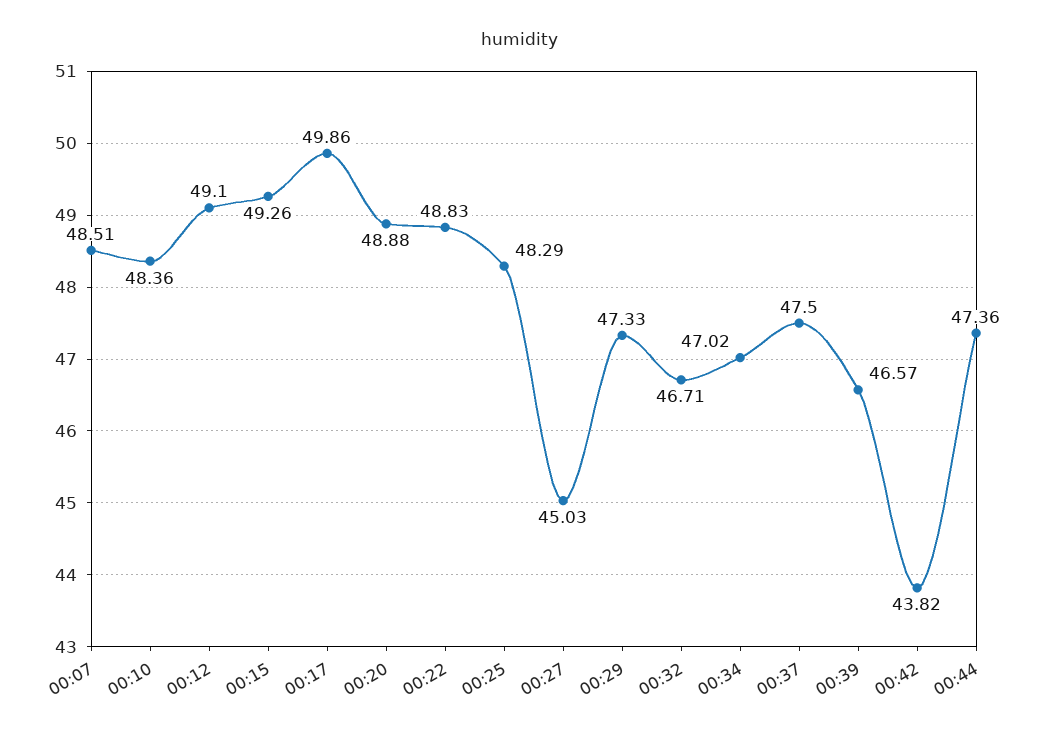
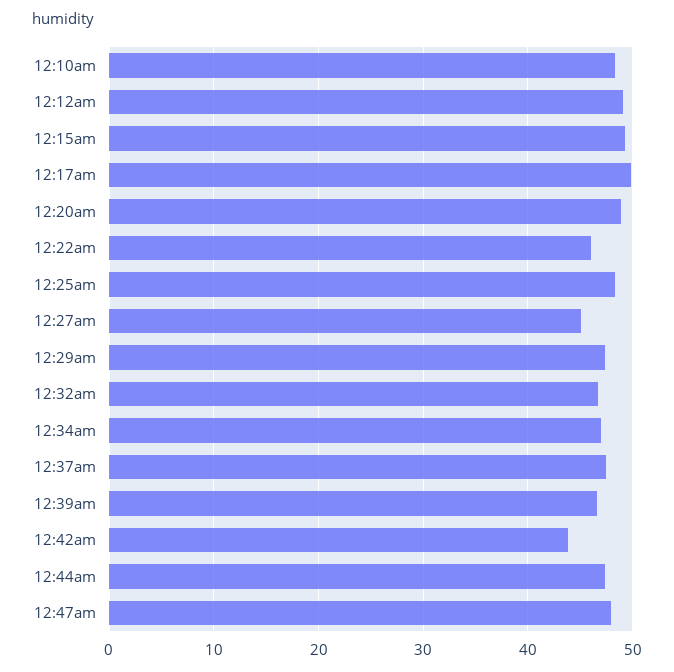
00:07: 48.51 -> none
00:22: 48.83 -> 46
12:47am: none -> 48

